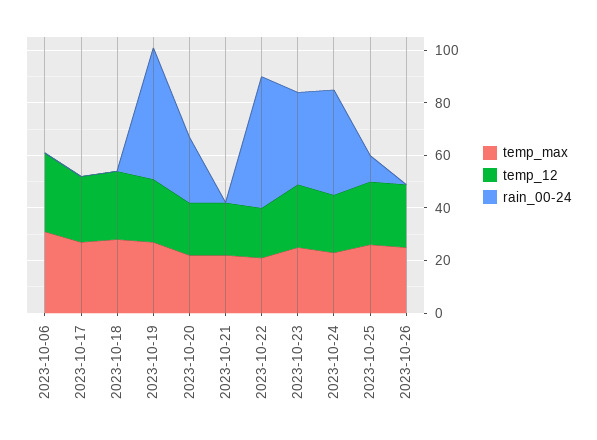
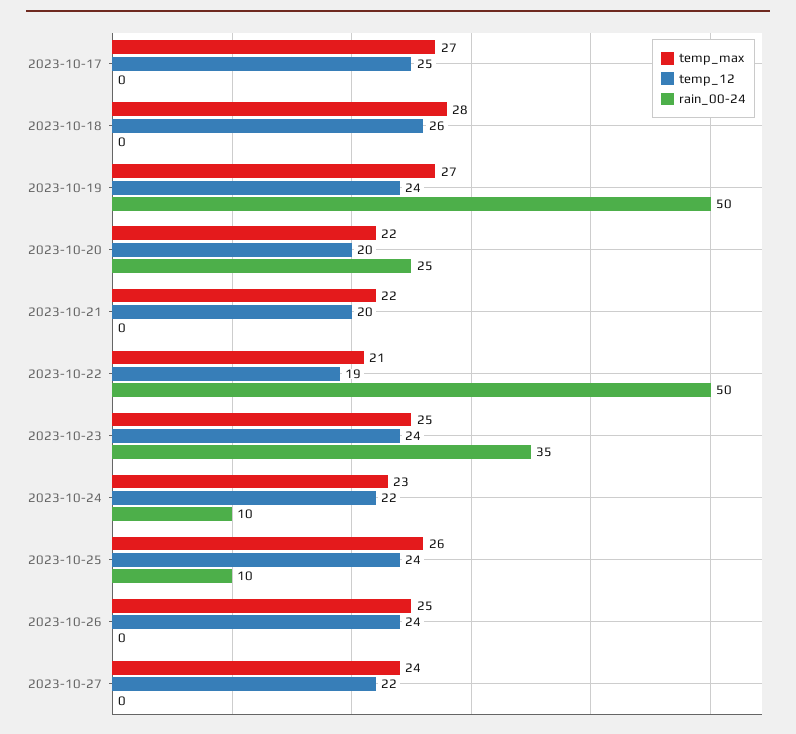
temp_max, 2023-10-06: 30 -> none
temp_12, 2023-10-06: 30 -> none
rain_00-24, 2023-10-06: 0 -> none
rain_00-24, 2023-10-24: 40 -> 10
temp_max, 2023-10-27: none -> 24
temp_12, 2023-10-27: none -> 22
rain_00-24, 2023-10-27: none -> 0

